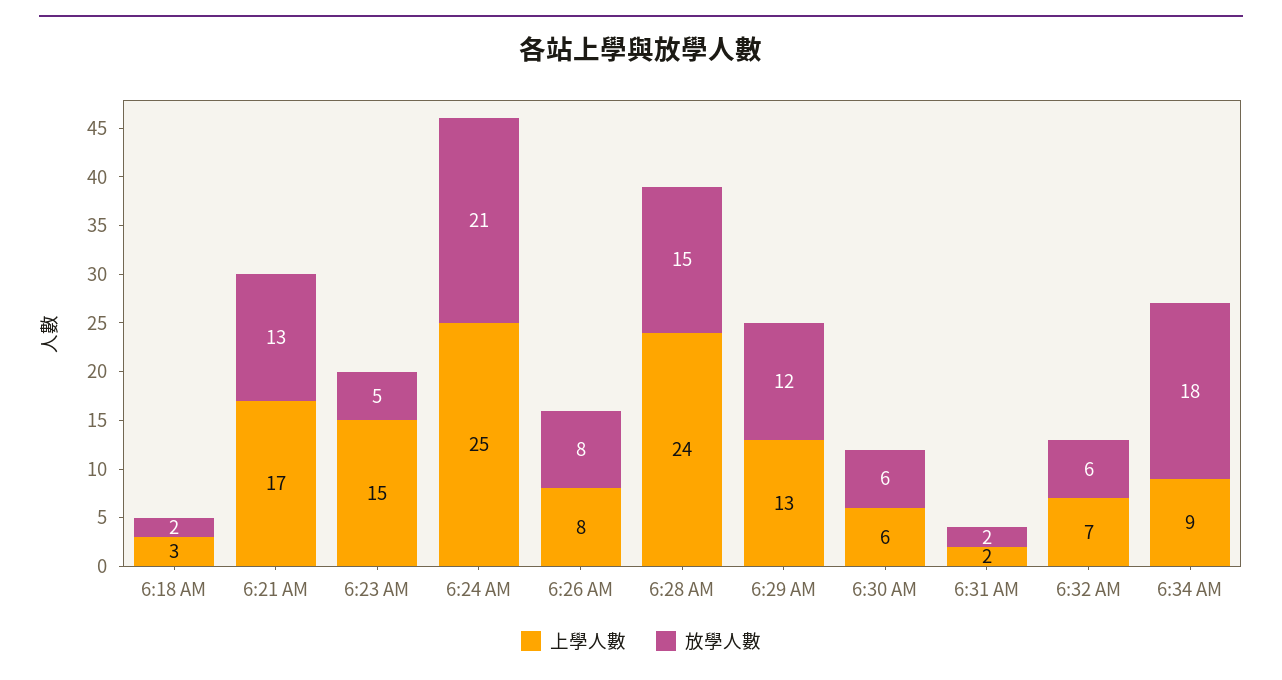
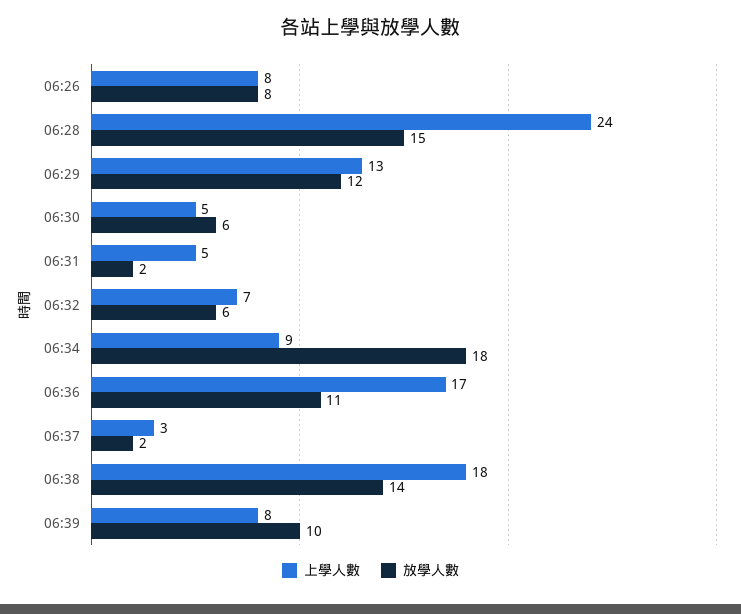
上學人數, 6:18 AM: 3 -> none
放學人數, 6:18 AM: 2 -> none
上學人數, 6:21 AM: 17 -> none
放學人數, 6:21 AM: 13 -> none
上學人數, 6:23 AM: 15 -> none
放學人數, 6:23 AM: 5 -> none
上學人數, 6:24 AM: 25 -> none
放學人數, 6:24 AM: 21 -> none
上學人數, 6:30 AM: 6 -> 5
上學人數, 6:31 AM: 2 -> 5
上學人數, 06:36: none -> 17
放學人數, 06:36: none -> 11
上學人數, 06:37: none -> 3
放學人數, 06:37: none -> 2
上學人數, 06:38: none -> 18
放學人數, 06:38: none -> 14
上學人數, 06:39: none -> 8
放學人數, 06:39: none -> 10

